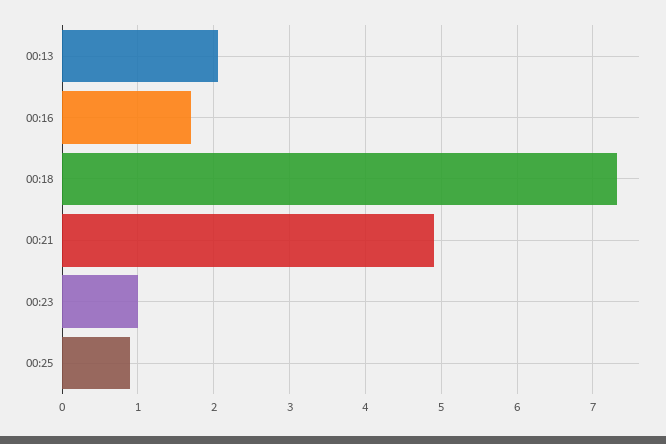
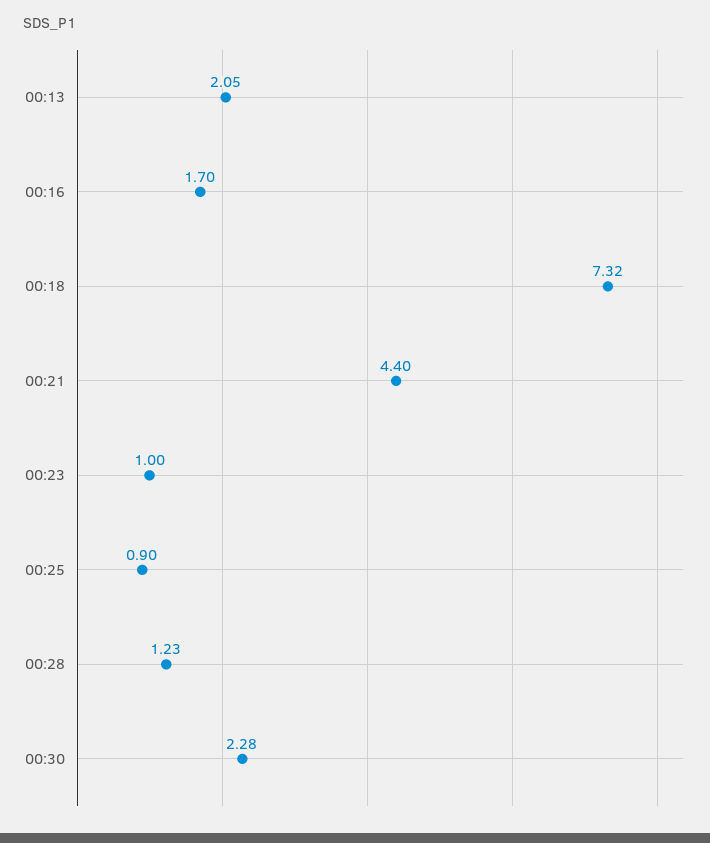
00:21: 4.9 -> 4.4
00:28: none -> 1.23
00:30: none -> 2.28

